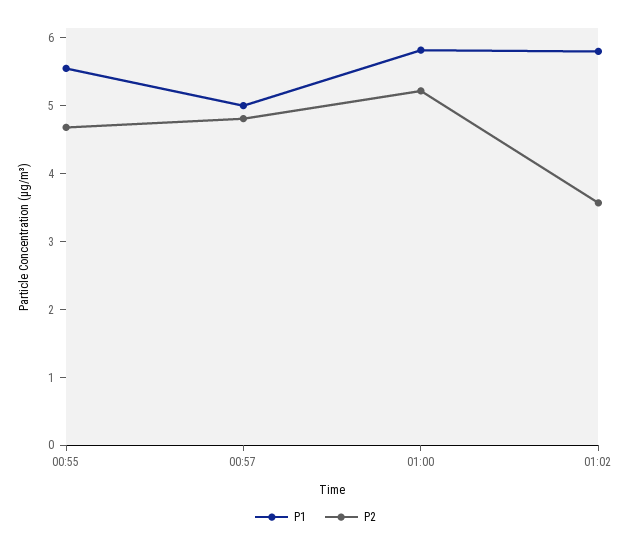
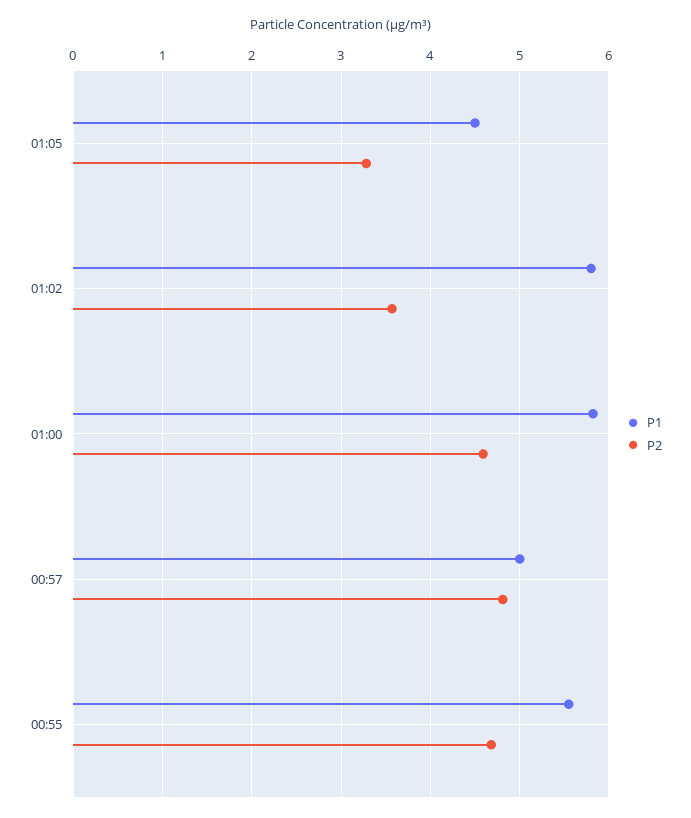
P2, 01:00: 5.2 -> 4.6
P1, 01:05: none -> 4.5
P2, 01:05: none -> 3.3

